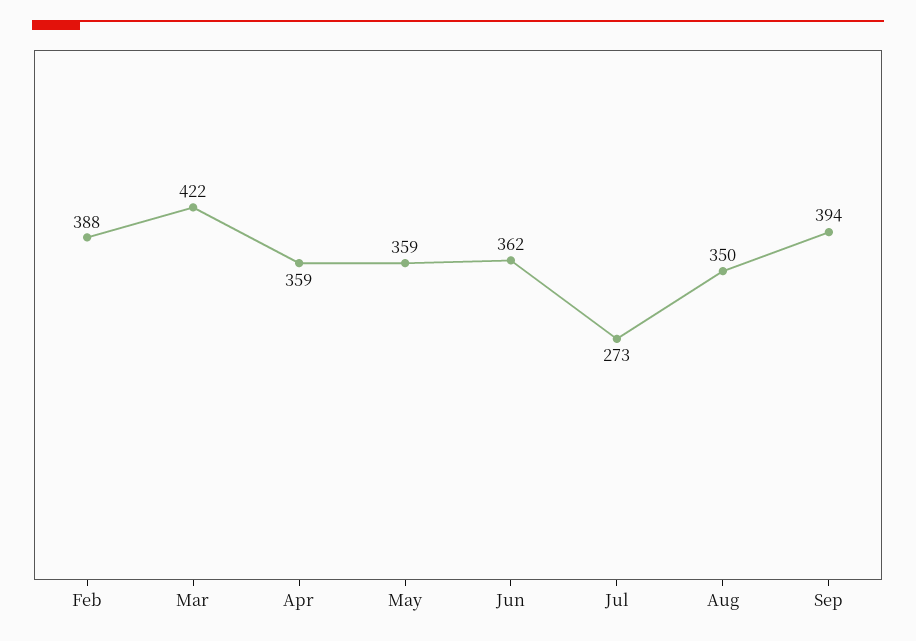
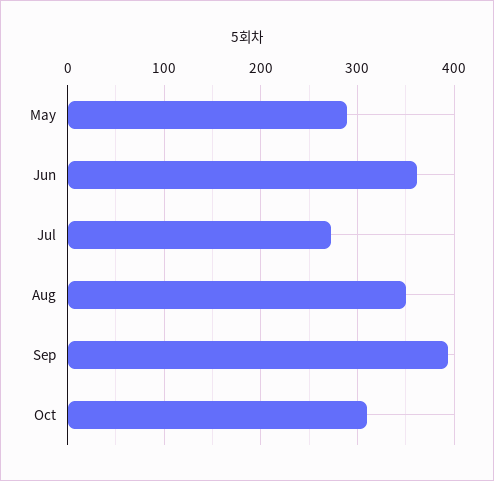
Feb: 388 -> none
Mar: 422 -> none
Apr: 359 -> none
May: 359 -> 290
Oct: none -> 310

